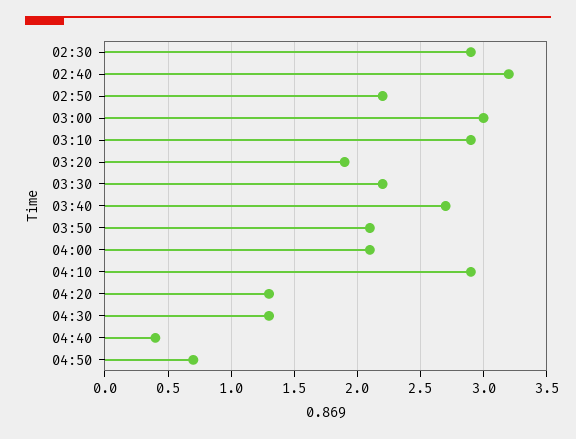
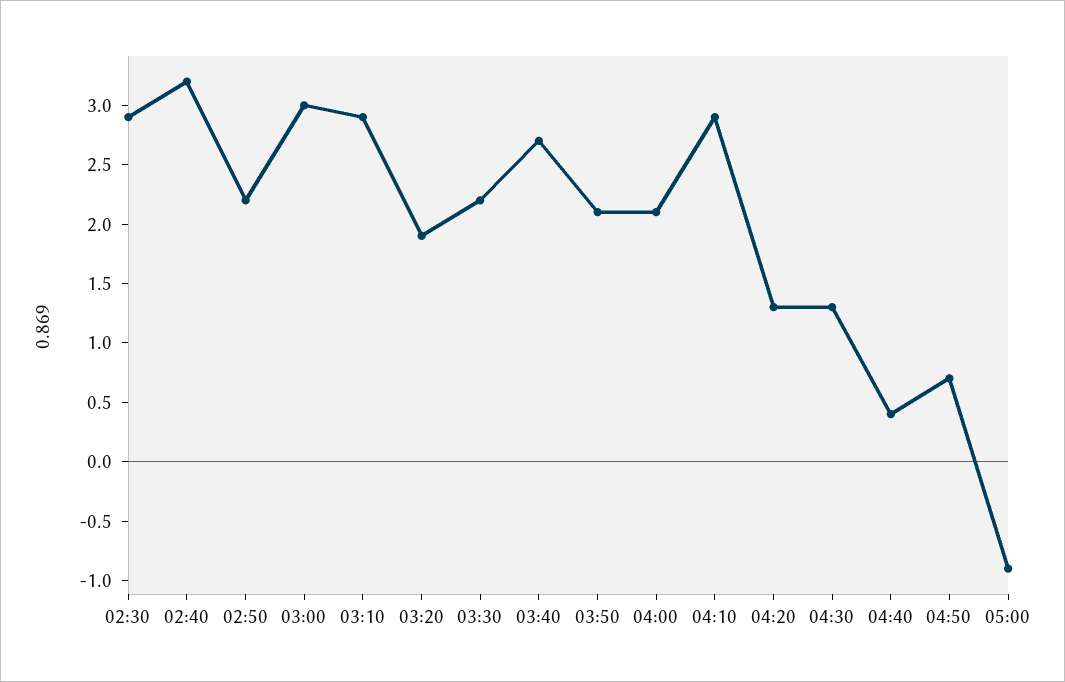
05:00: none -> -0.9

